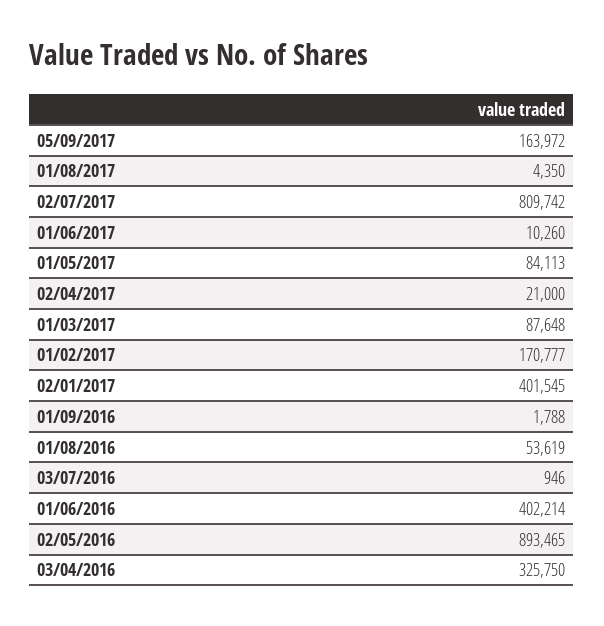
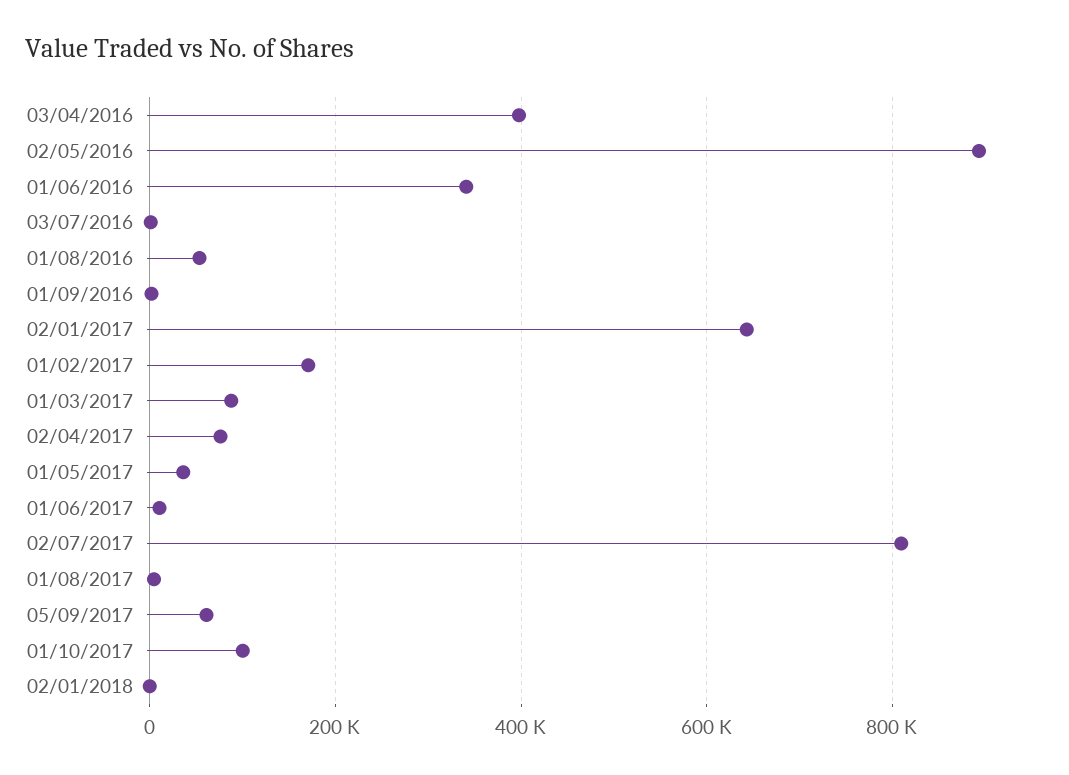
05/09/2017: 163972 -> 60000
01/05/2017: 84113 -> 40000
02/04/2017: 21000 -> 80000
02/01/2017: 401545 -> 640000
01/06/2016: 402214 -> 340000
03/04/2016: 325750 -> 400000
01/10/2017: none -> 100000
02/01/2018: none -> 0

